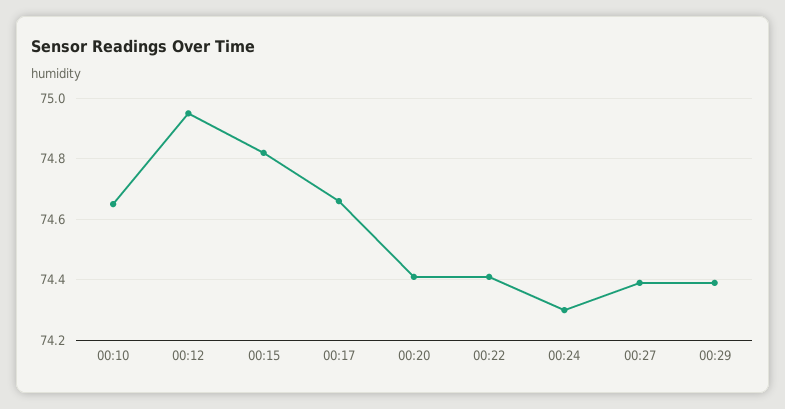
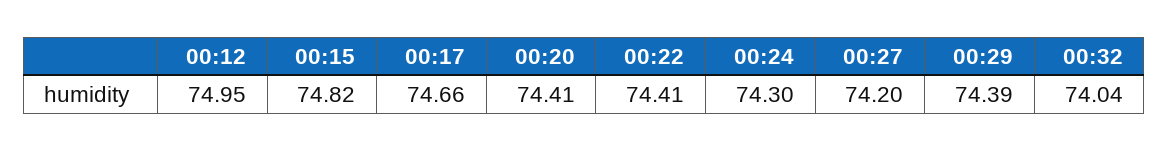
00:10: 74.65 -> none
00:27: 74.4 -> 74.2
00:32: none -> 74.04

